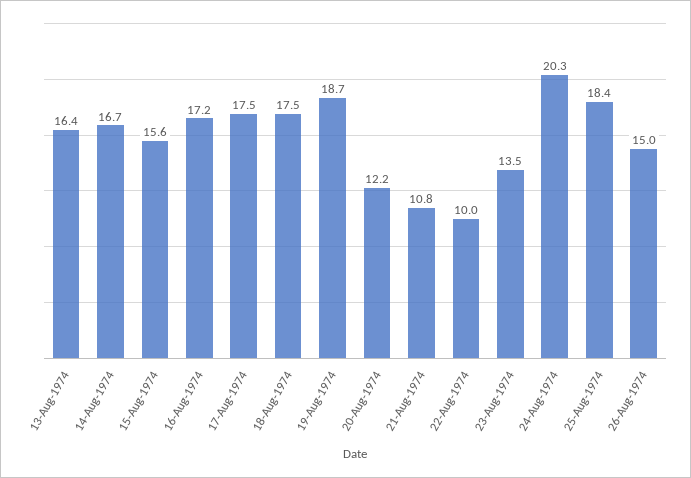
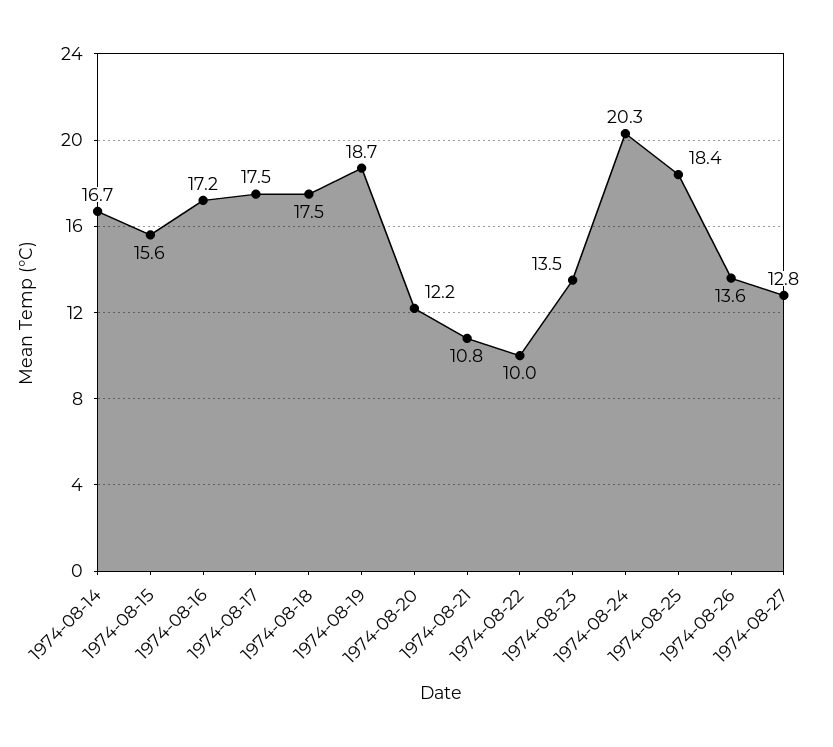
13-Aug-1974: 16.4 -> none
26-Aug-1974: 15 -> 13.6
1974-08-27: none -> 12.8

